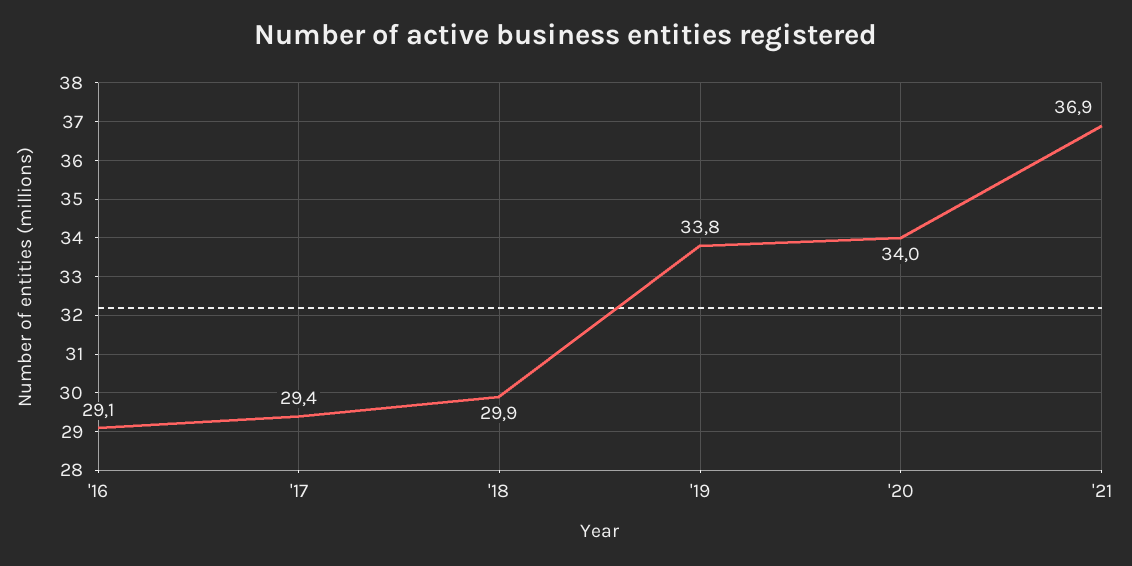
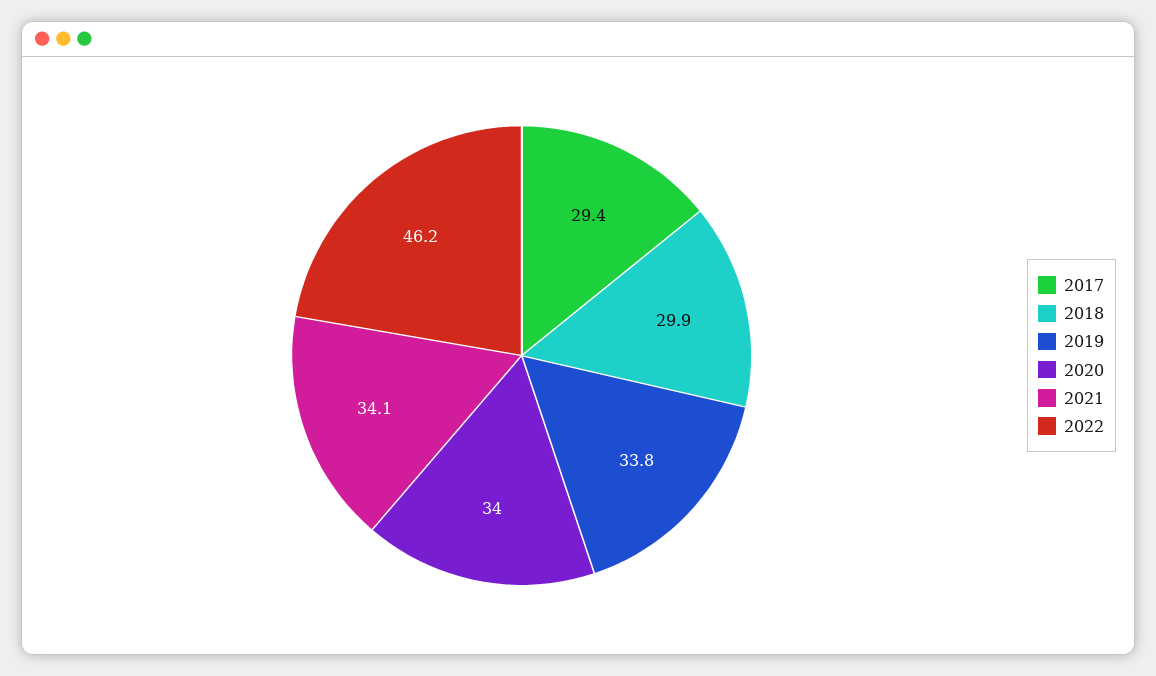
'16: 29.1 -> none
'21: 36.9 -> 34.1
2022: none -> 46.2

